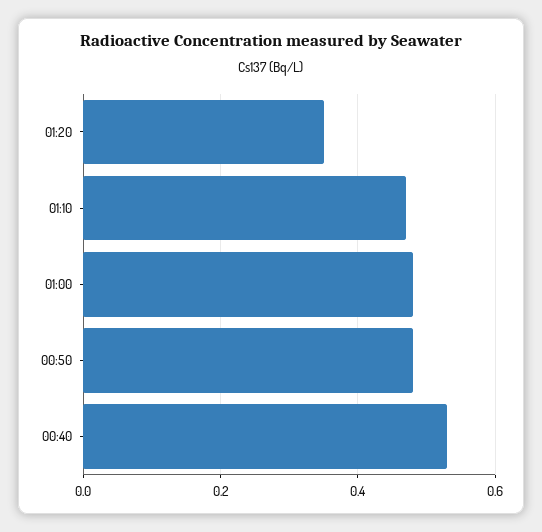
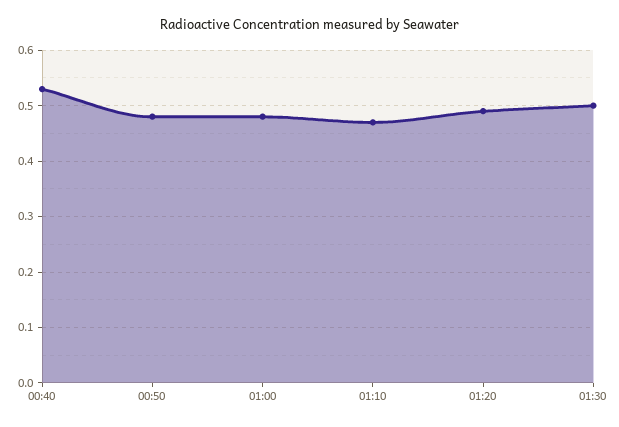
01:20: 0.35 -> 0.5
01:30: none -> 0.5

